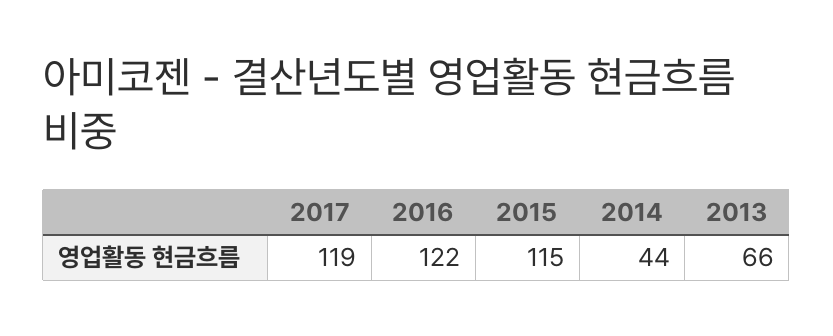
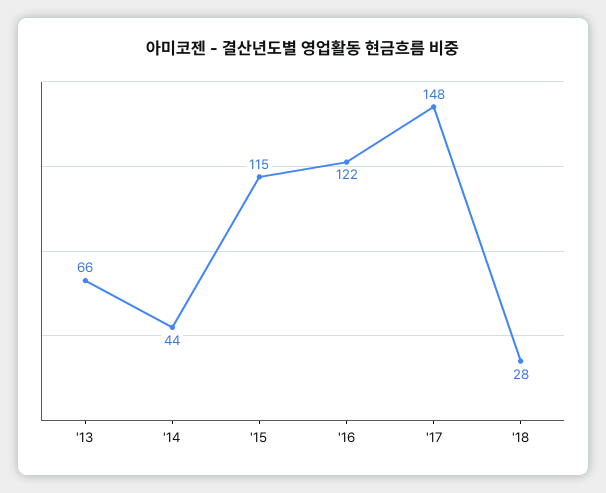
2017: 119 -> 148
'18: none -> 28

